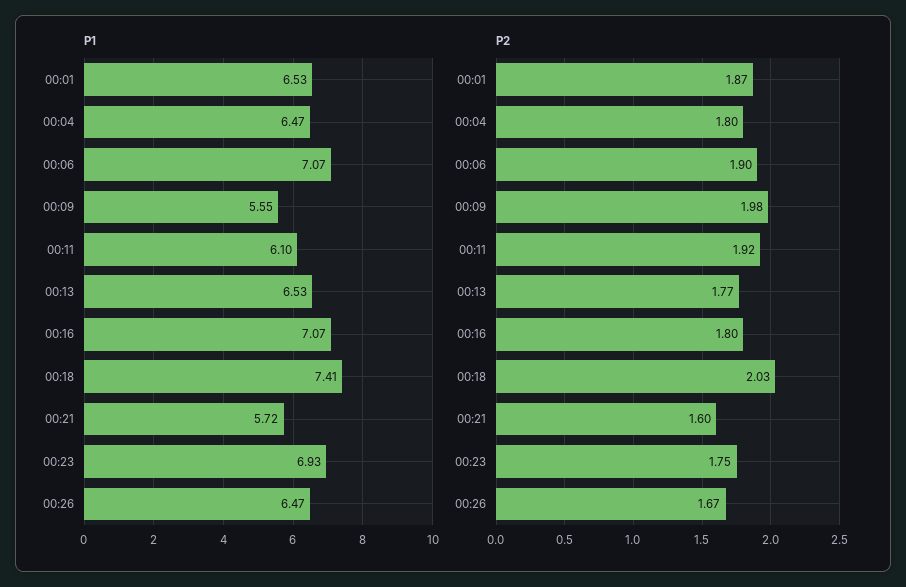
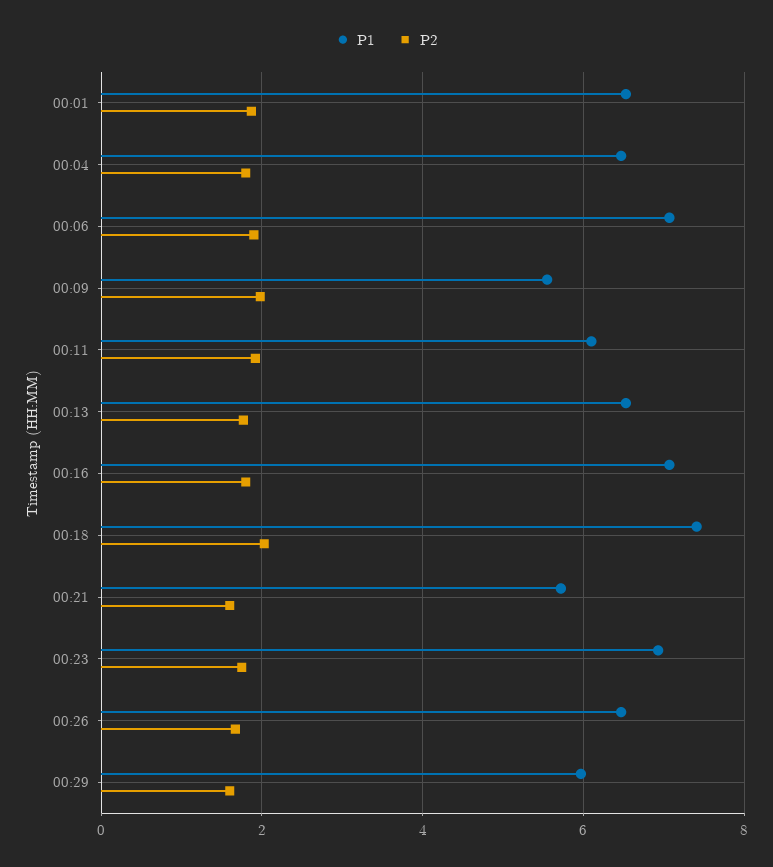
P1, 00:29: none -> 6
P2, 00:29: none -> 1.6

